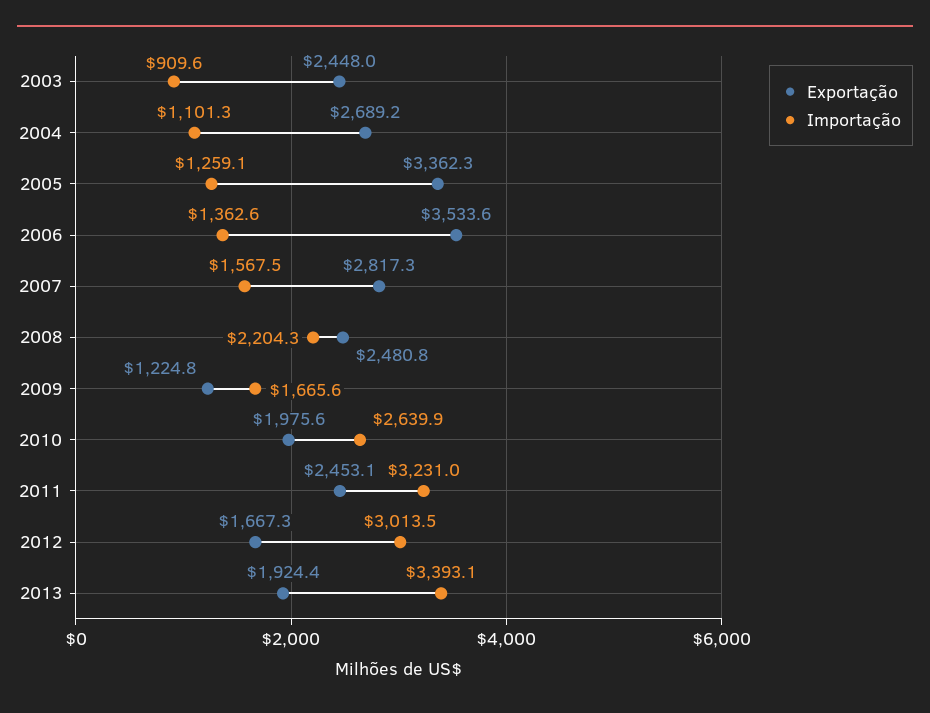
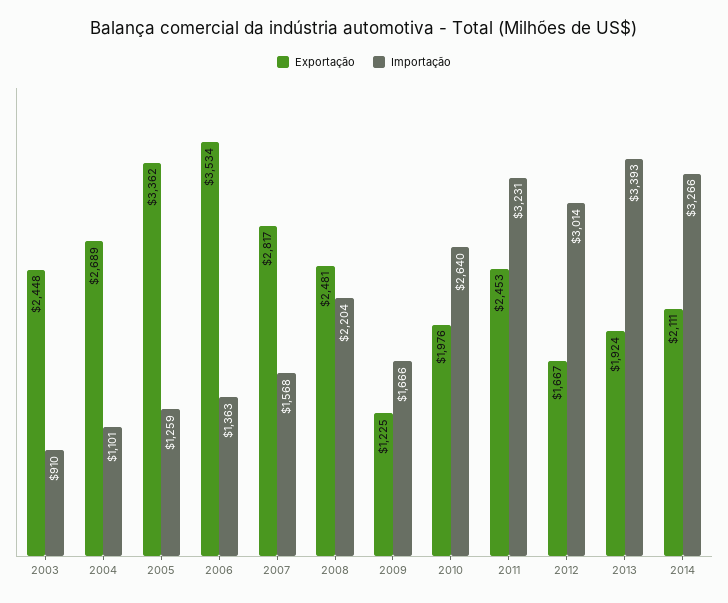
Exportação, 2014: none -> 2111
Importação, 2014: none -> 3266

